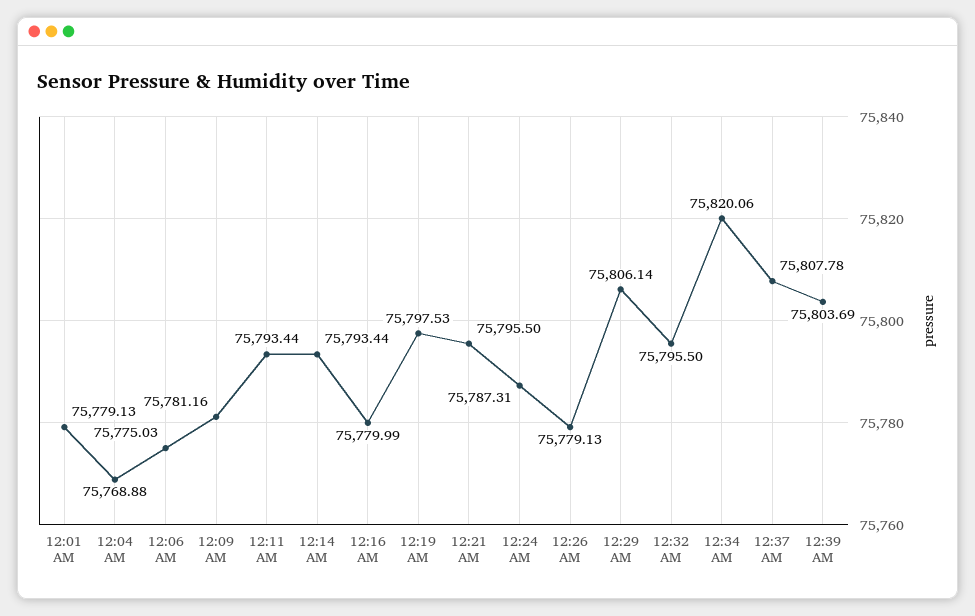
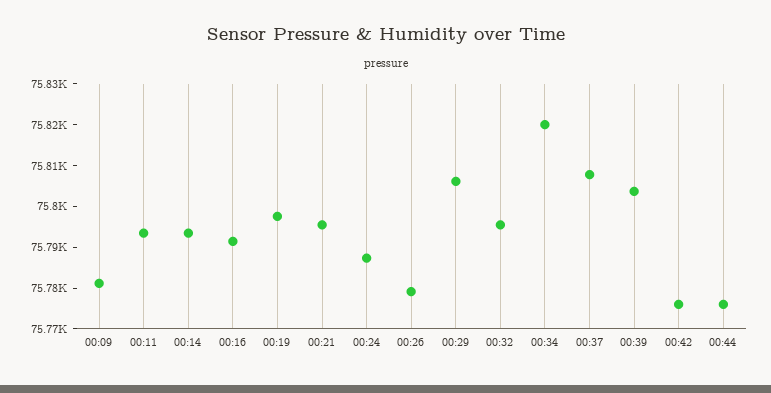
12:01 AM: 75779.13 -> none
12:04 AM: 75768.88 -> none
12:06 AM: 75775.03 -> none
12:16 AM: 75779.99 -> 75792
00:42: none -> 75776
00:44: none -> 75776

